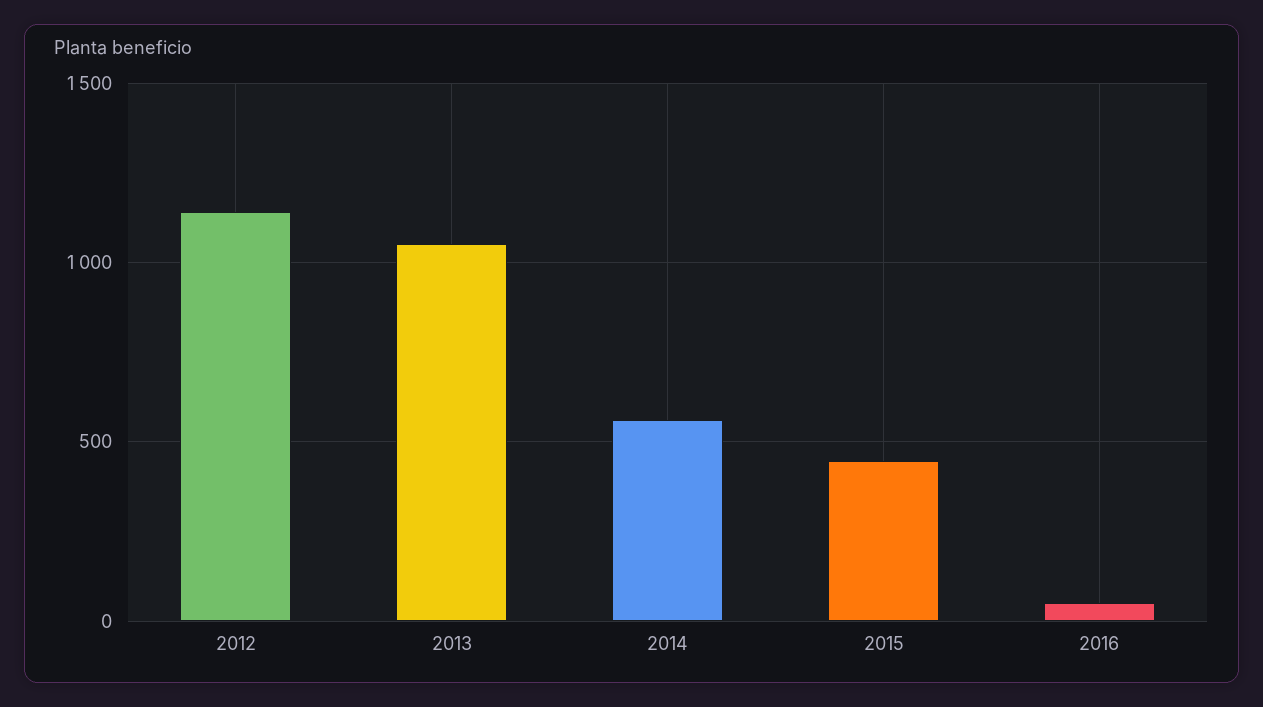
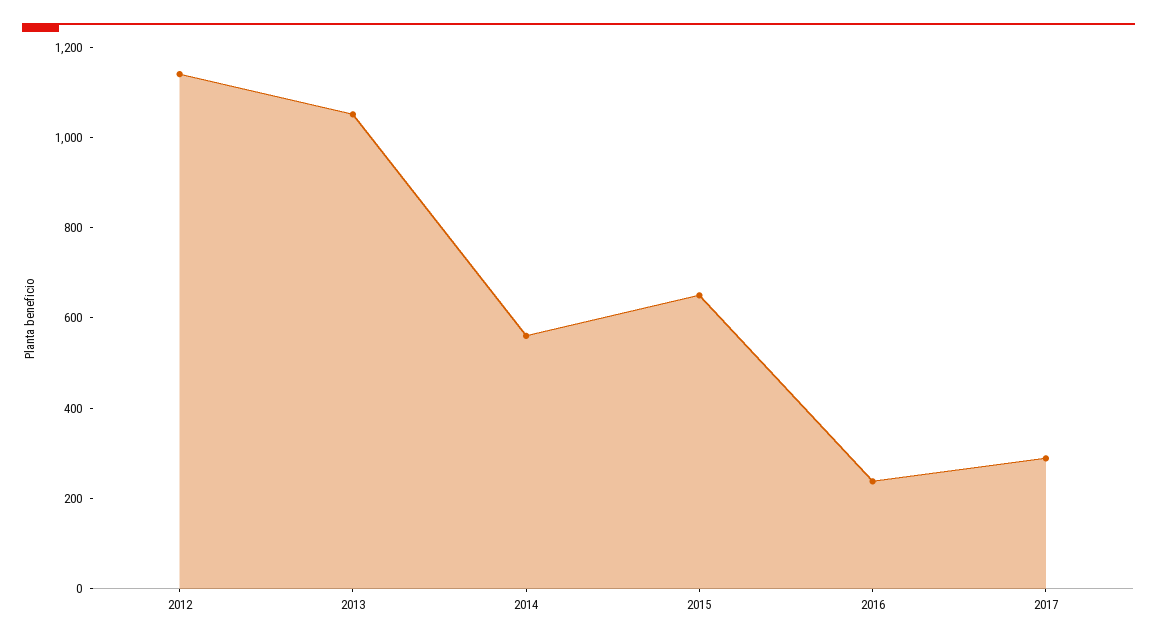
2015: 450 -> 650
2016: 50 -> 250
2017: none -> 300

